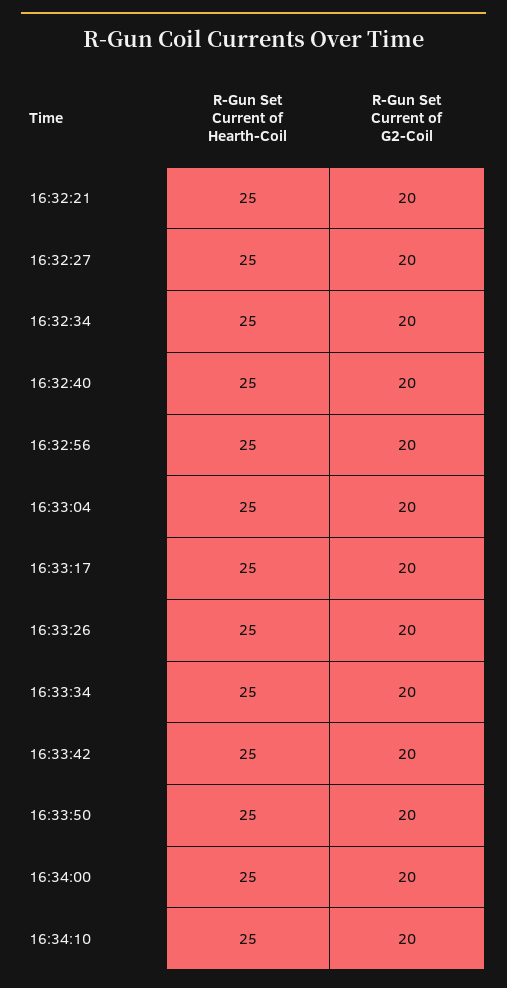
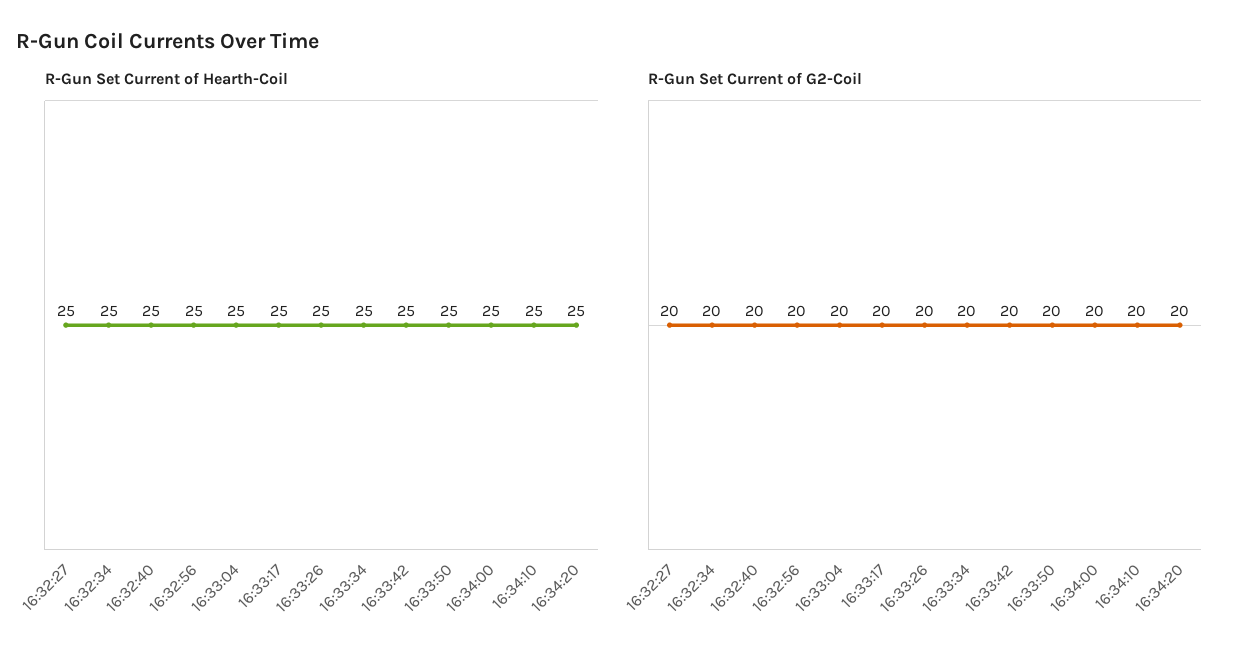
R-Gun Set Current of Hearth-Coil, 16:32:21: 25 -> none
R-Gun Set Current of G2-Coil, 16:32:21: 20 -> none
R-Gun Set Current of Hearth-Coil, 16:34:20: none -> 25
R-Gun Set Current of G2-Coil, 16:34:20: none -> 20

